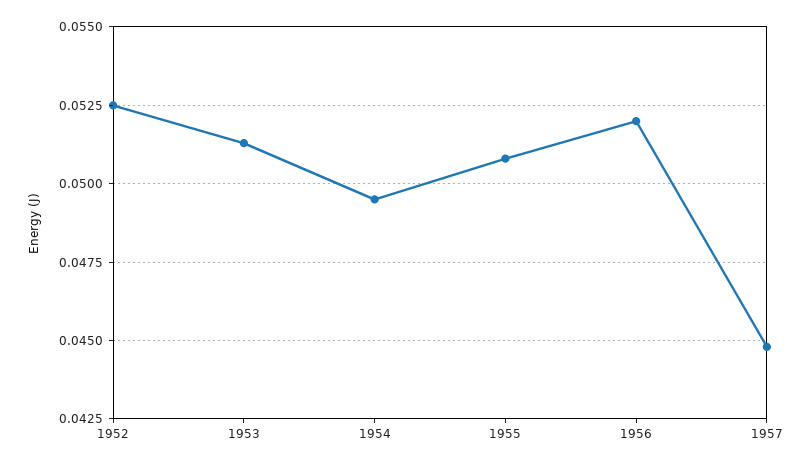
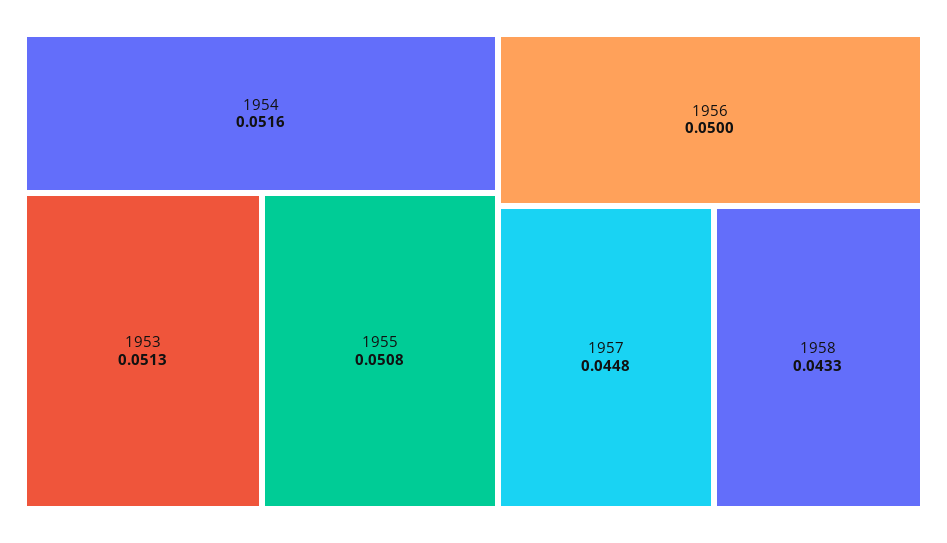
1952: 0.0525 -> none
1954: 0.0495 -> 0.0516
1956: 0.052 -> 0.05
1958: none -> 0.0433

